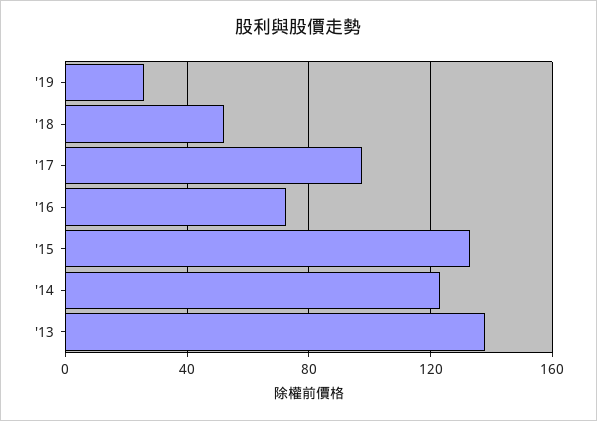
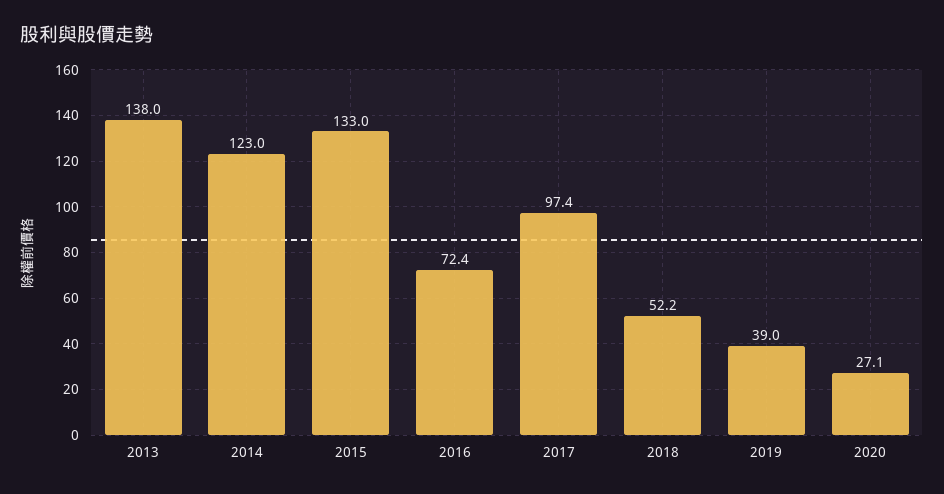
'19: 25 -> 39
2020: none -> 27.1

